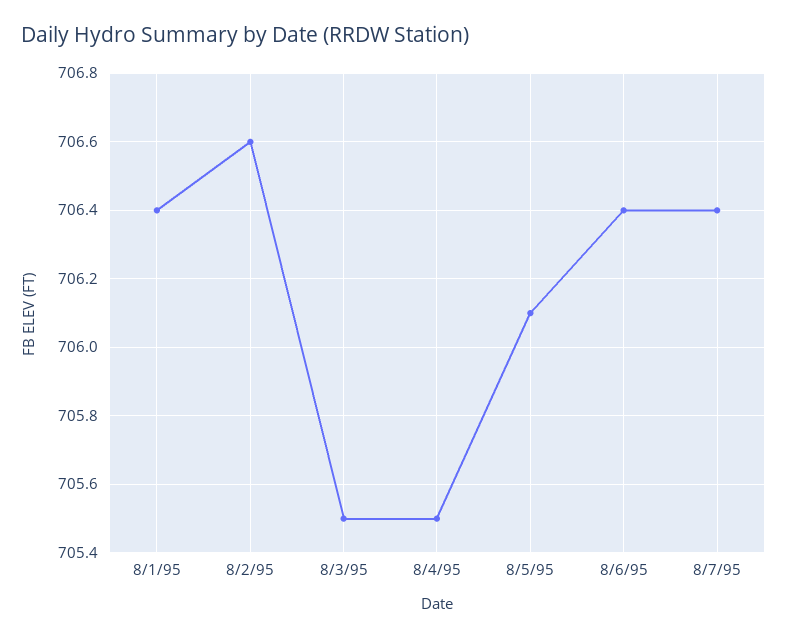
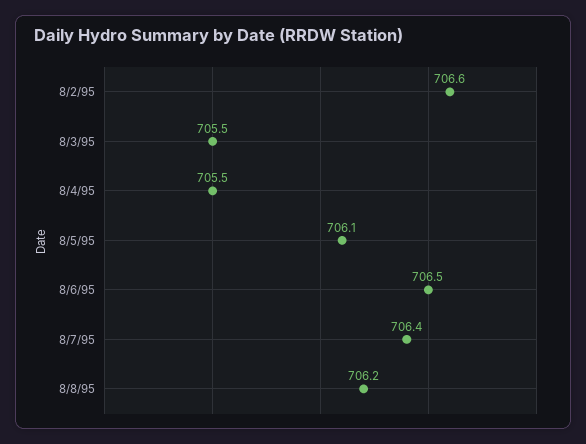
8/1/95: 706.4 -> none
8/6/95: 706.4 -> 706.5
8/8/95: none -> 706.2

